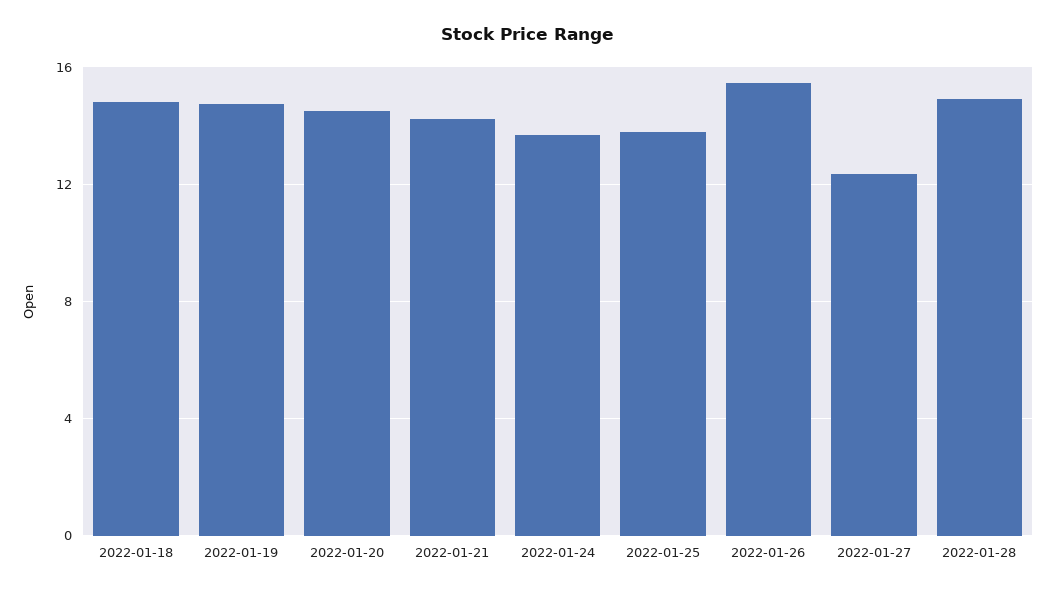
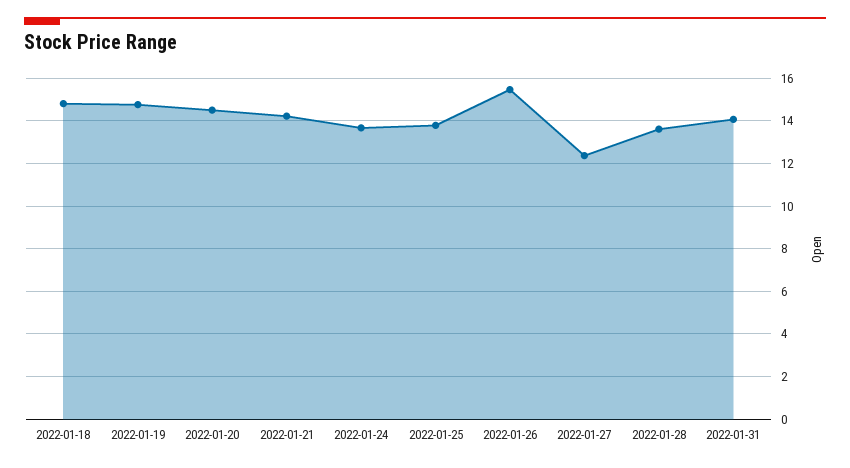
2022-01-28: 15 -> 13.5
2022-01-31: none -> 14

